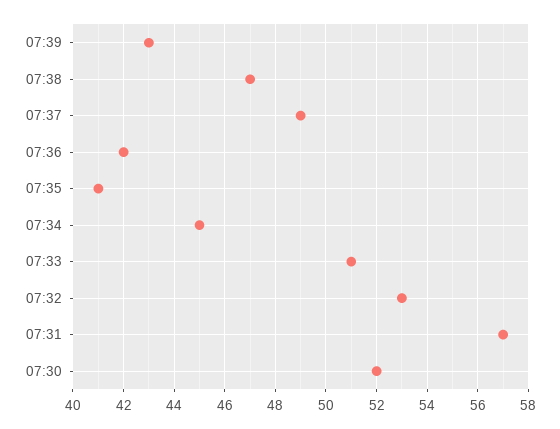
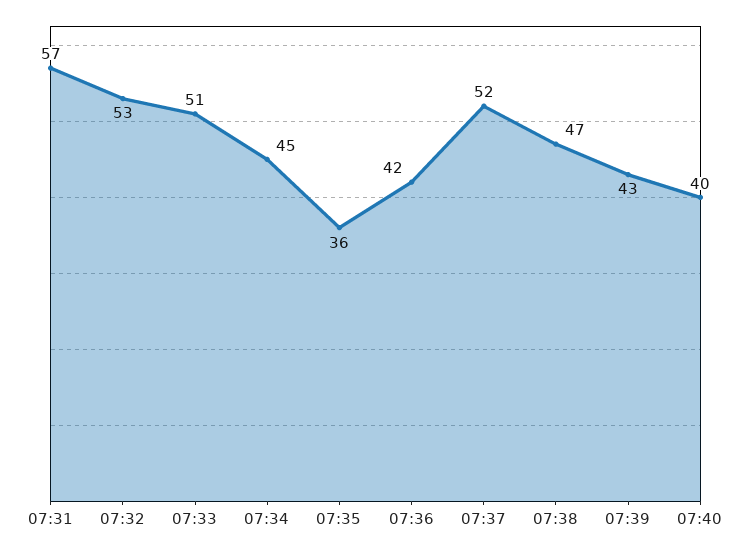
07:37: 49 -> 52
07:35: 41 -> 36
07:30: 52 -> none
07:40: none -> 40

